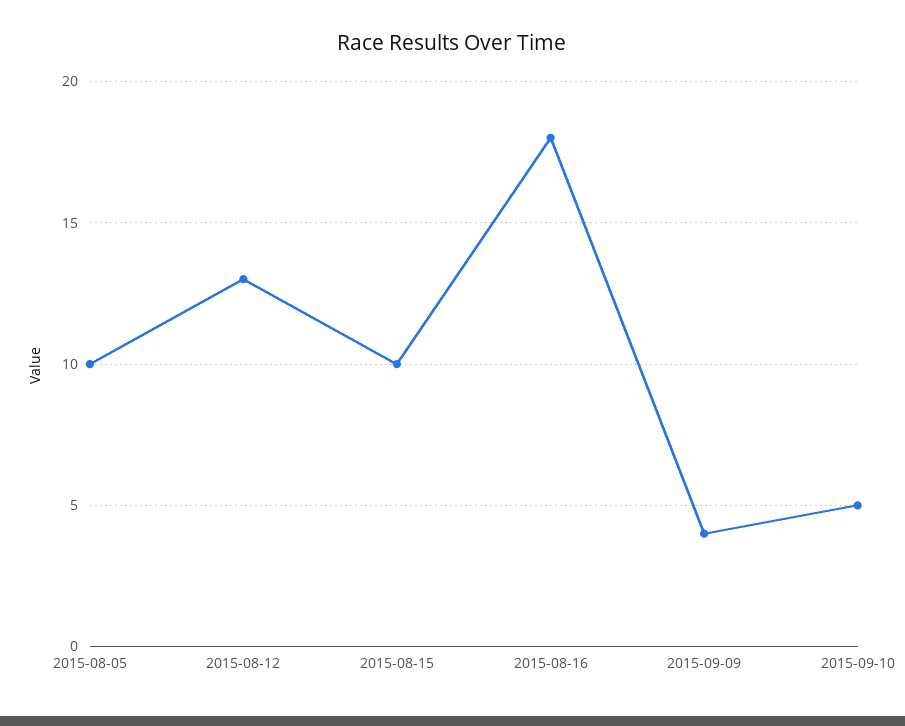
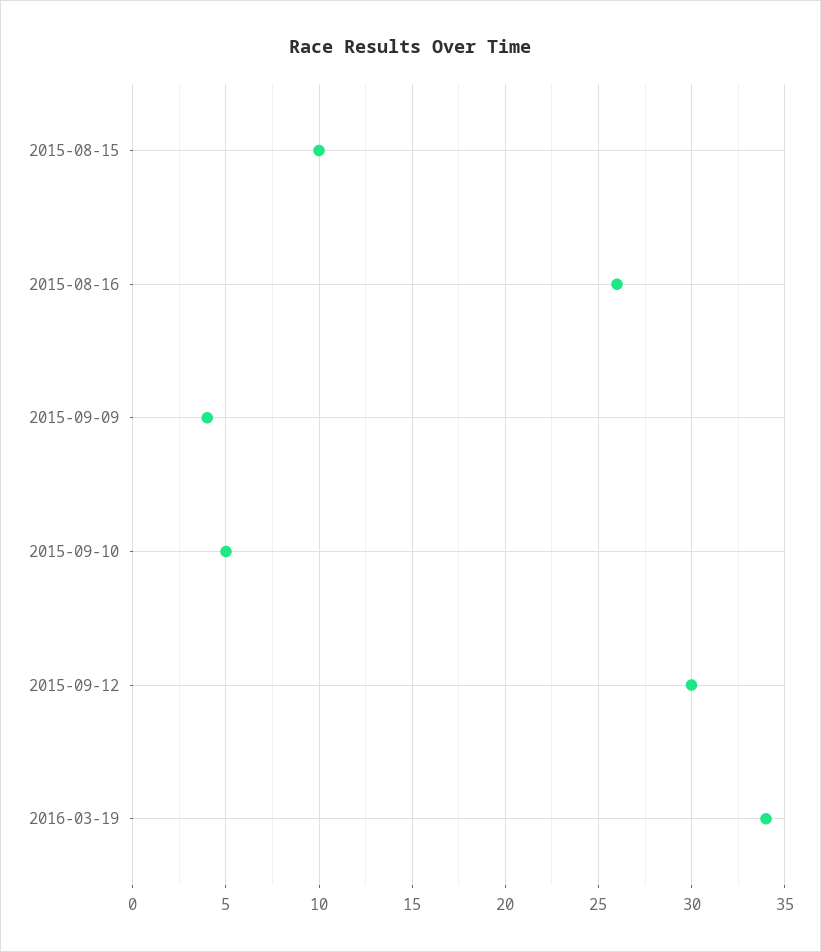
2015-08-05: 10 -> none
2015-08-12: 13 -> none
2015-08-16: 18 -> 26
2015-09-12: none -> 30
2016-03-19: none -> 34

